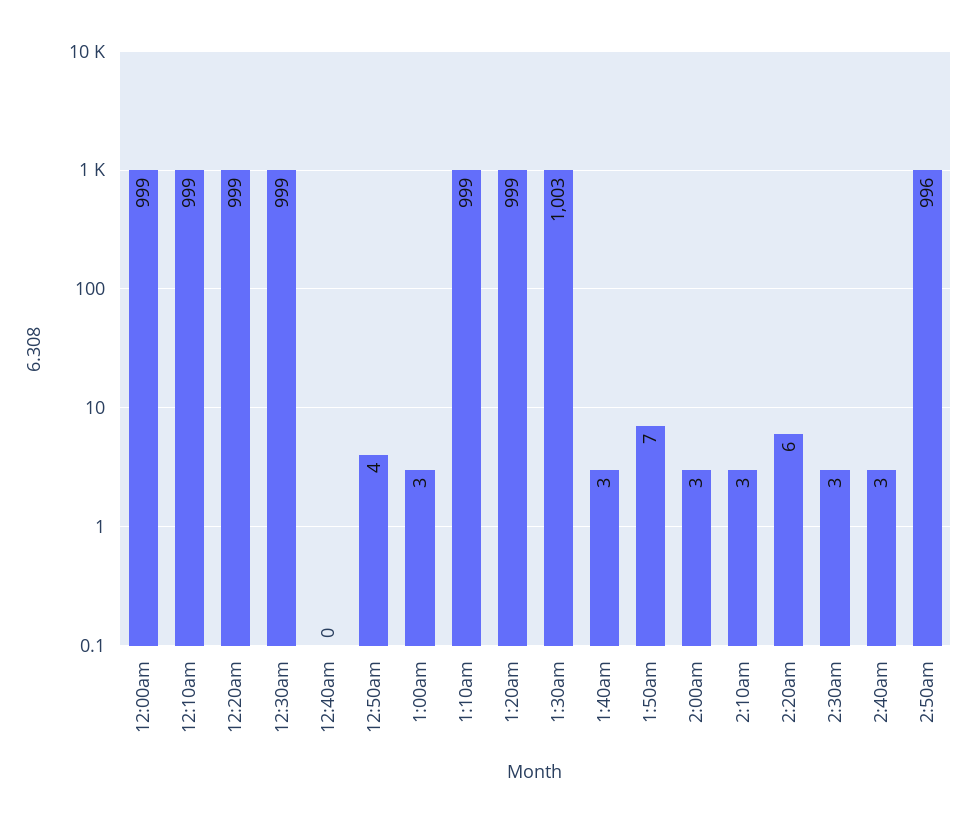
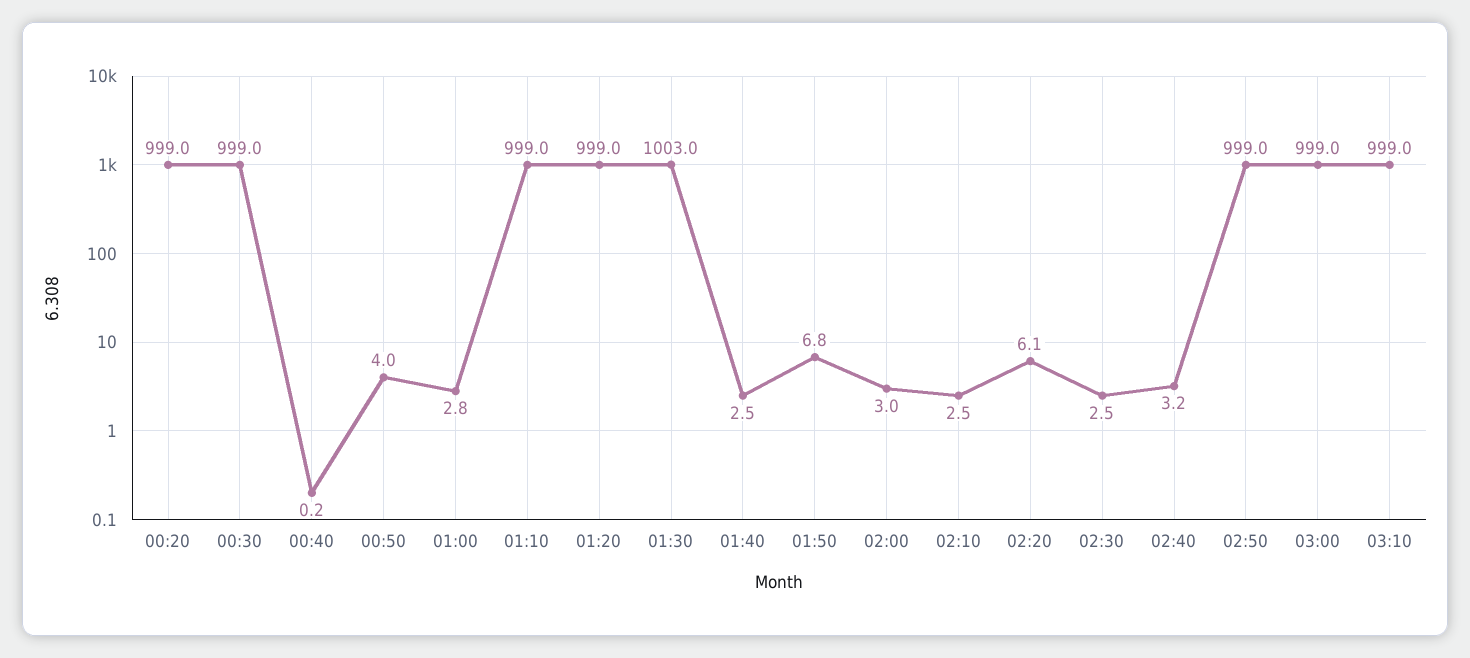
12:00am: 999 -> none
12:10am: 999 -> none
2:50am: 996 -> 999
03:00: none -> 999
03:10: none -> 999

